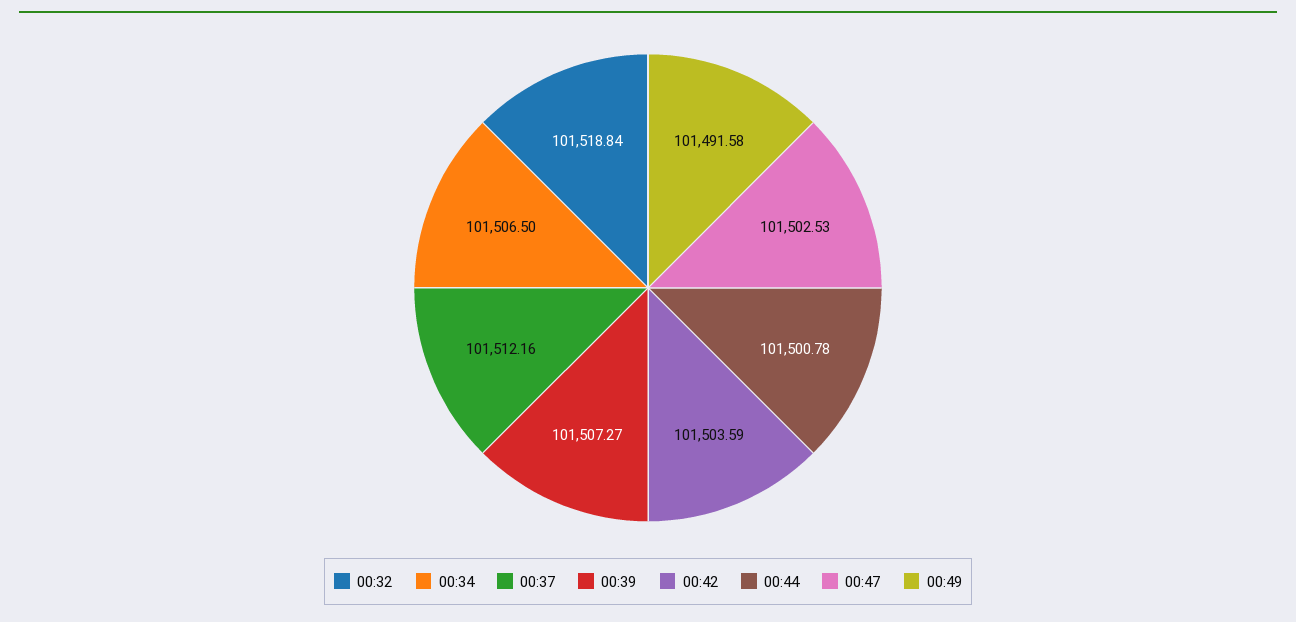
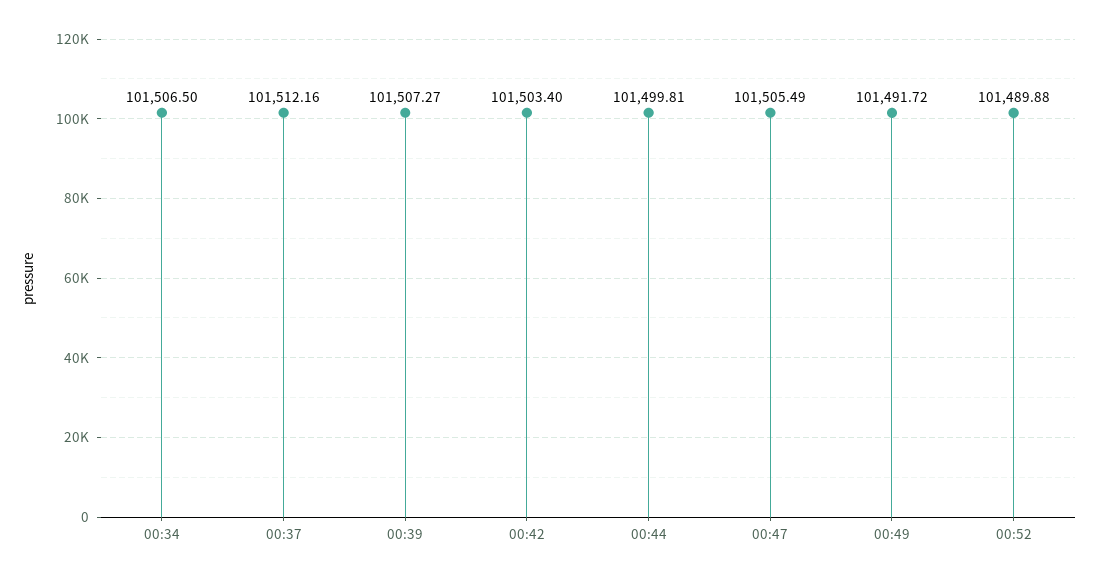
00:32: 101518.84 -> none
00:42: 101503.59 -> 101503.4
00:44: 101500.78 -> 101499.81
00:47: 101502.53 -> 101505.49
00:49: 101491.58 -> 101491.72
00:52: none -> 101489.88

